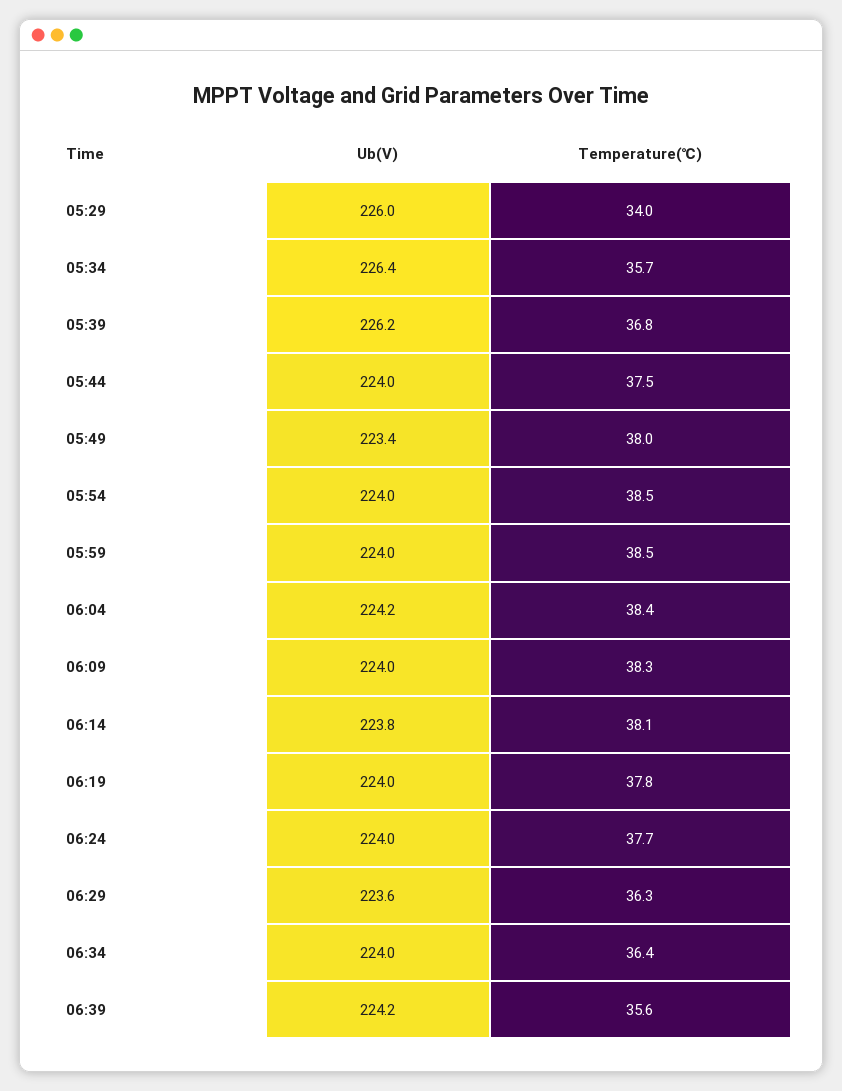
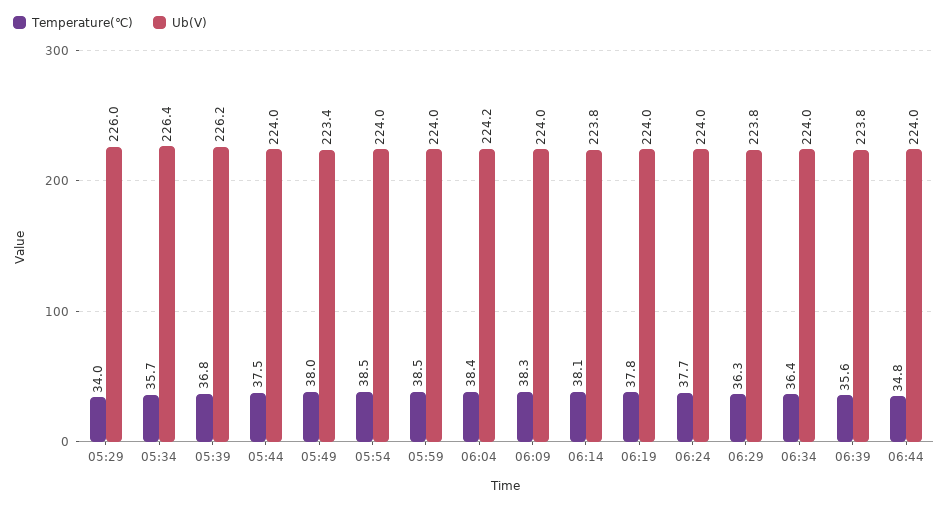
Ub(V), 06:29: 223.6 -> 223.8
Ub(V), 06:39: 224.2 -> 223.8
Temperature(℃), 06:44: none -> 34.8
Ub(V), 06:44: none -> 224

